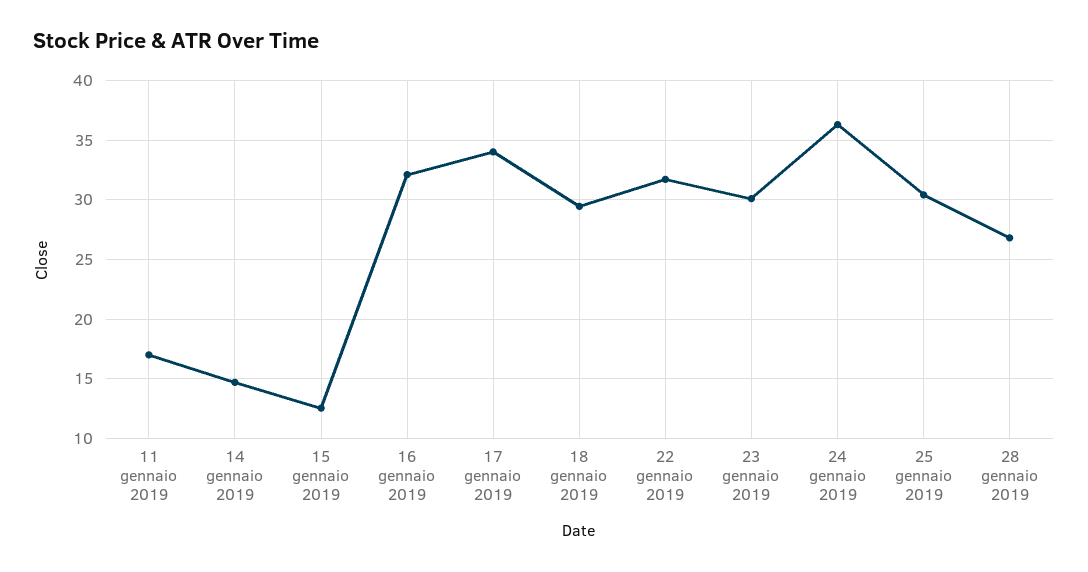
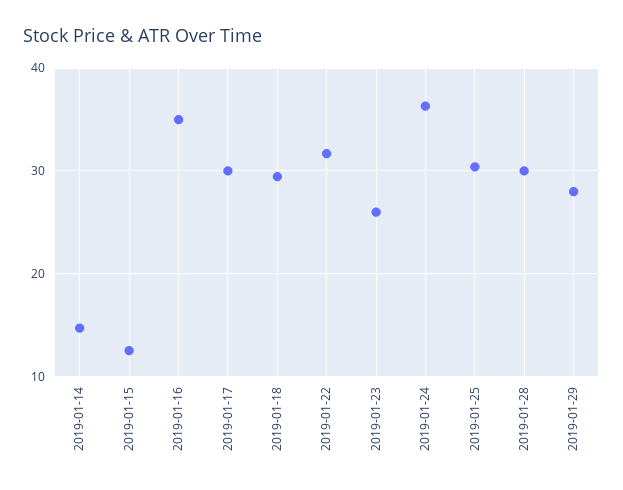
11 gennaio 2019: 17 -> none
16 gennaio 2019: 32 -> 35
17 gennaio 2019: 34 -> 30
23 gennaio 2019: 30 -> 26
28 gennaio 2019: 27 -> 30
2019-01-29: none -> 28

